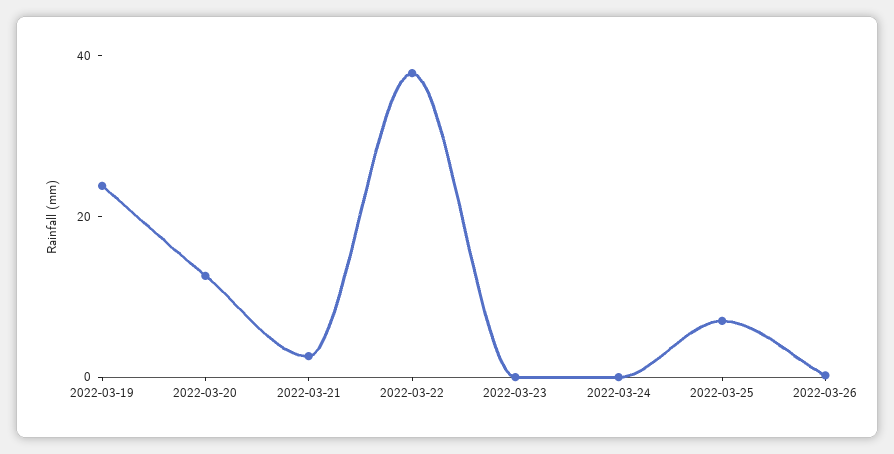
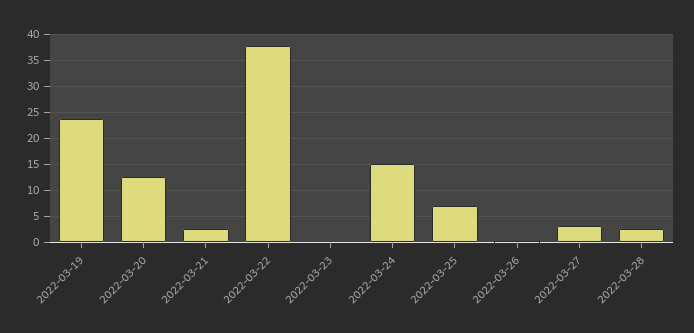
2022-03-24: 0 -> 15
2022-03-27: none -> 2.5
2022-03-28: none -> 2.5

